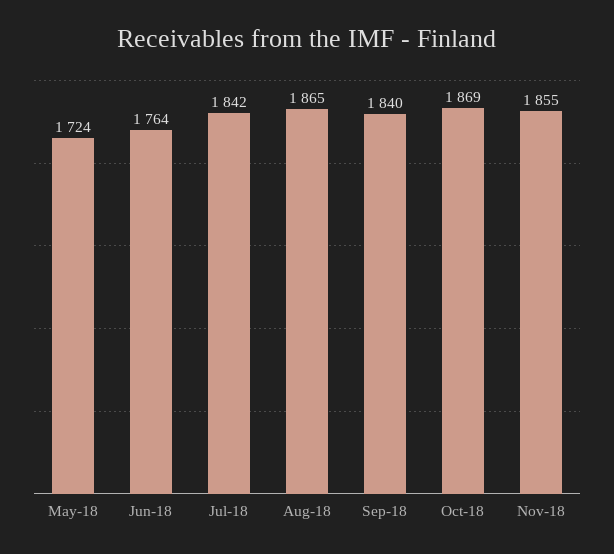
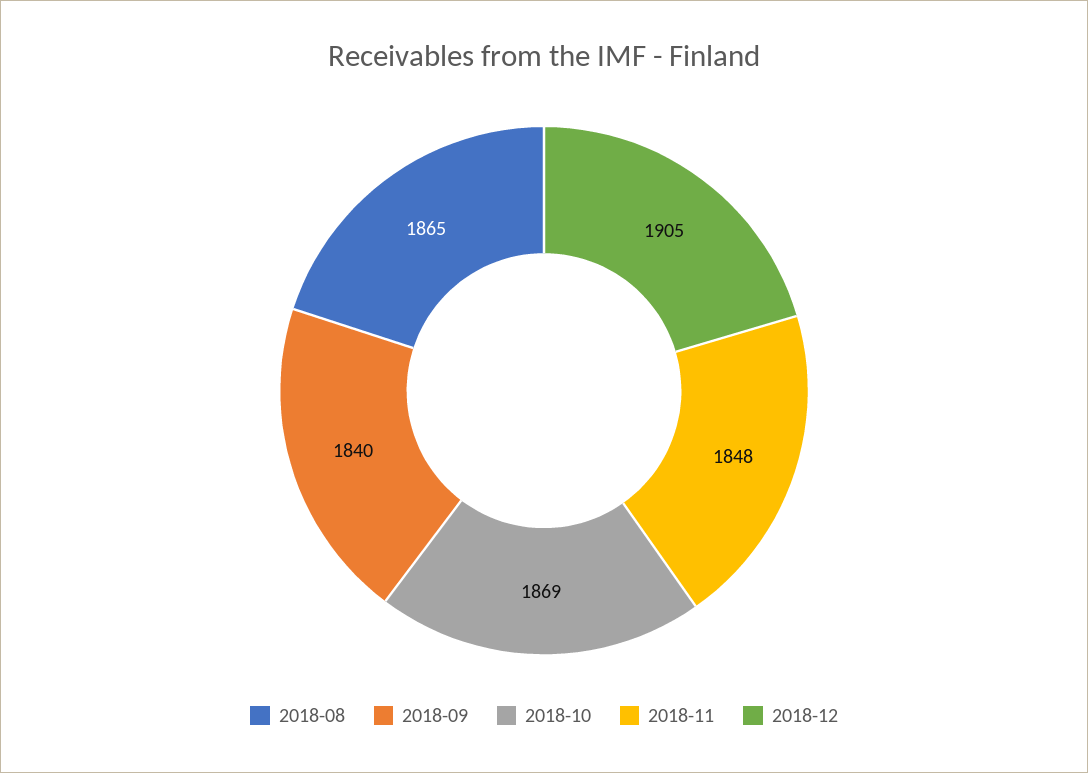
May-18: 1724 -> none
Jun-18: 1764 -> none
Jul-18: 1842 -> none
Nov-18: 1855 -> 1848
2018-12: none -> 1905

